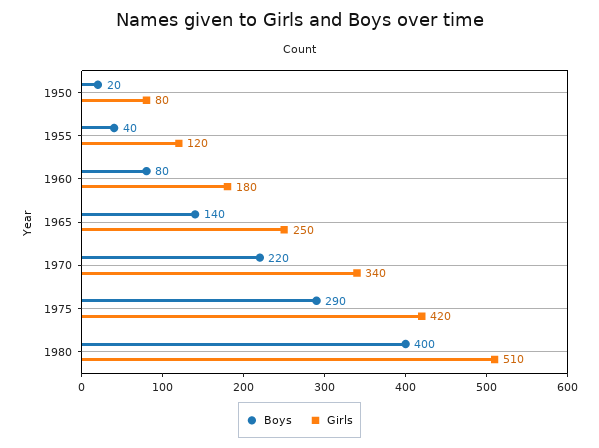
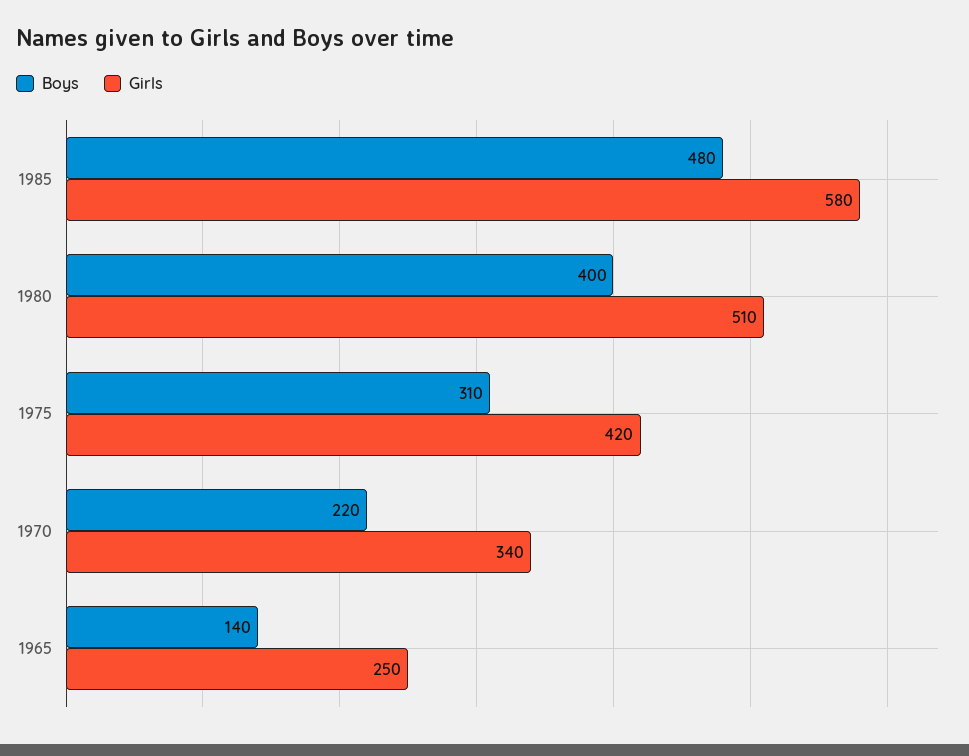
Boys, 1950: 20 -> none
Girls, 1950: 80 -> none
Boys, 1955: 40 -> none
Girls, 1955: 120 -> none
Boys, 1960: 80 -> none
Girls, 1960: 180 -> none
Boys, 1975: 290 -> 310
Boys, 1985: none -> 480
Girls, 1985: none -> 580

